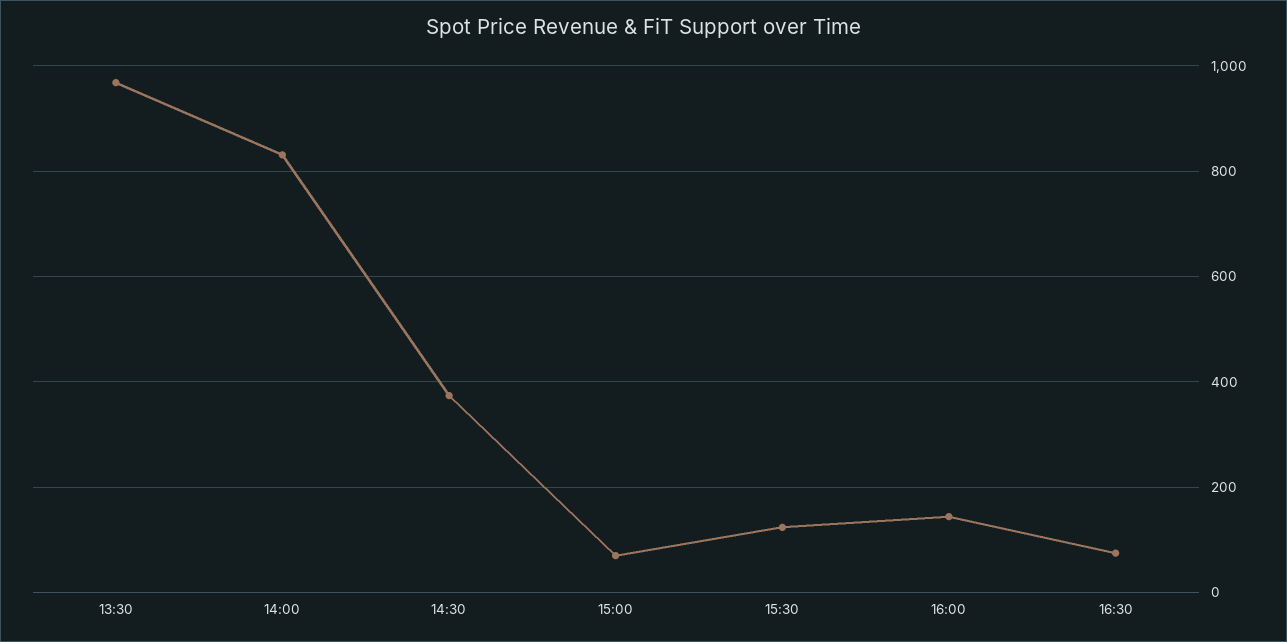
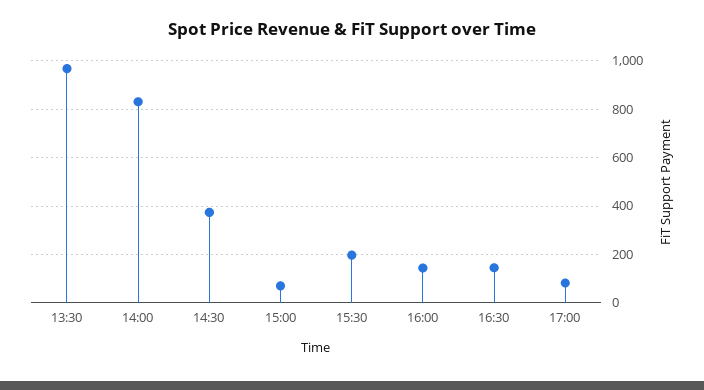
15:30: 120 -> 200
16:30: 80 -> 150
17:00: none -> 75

